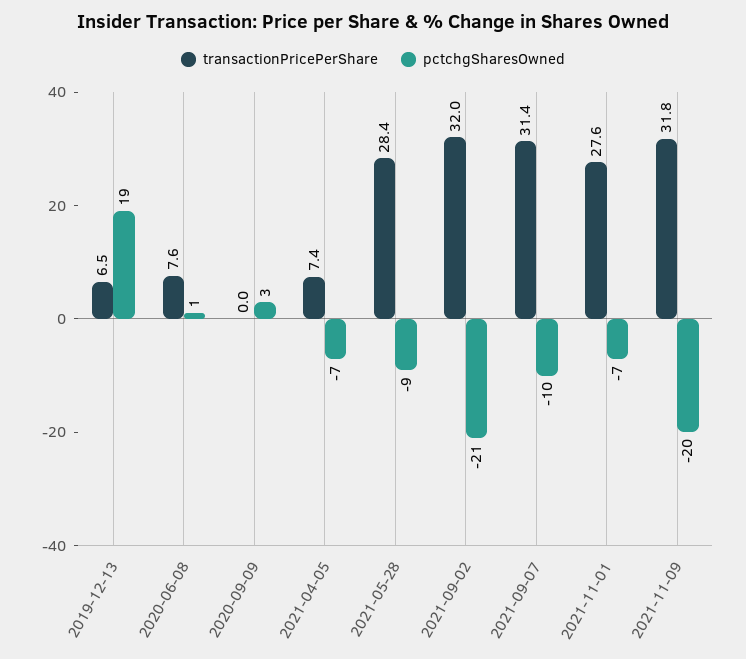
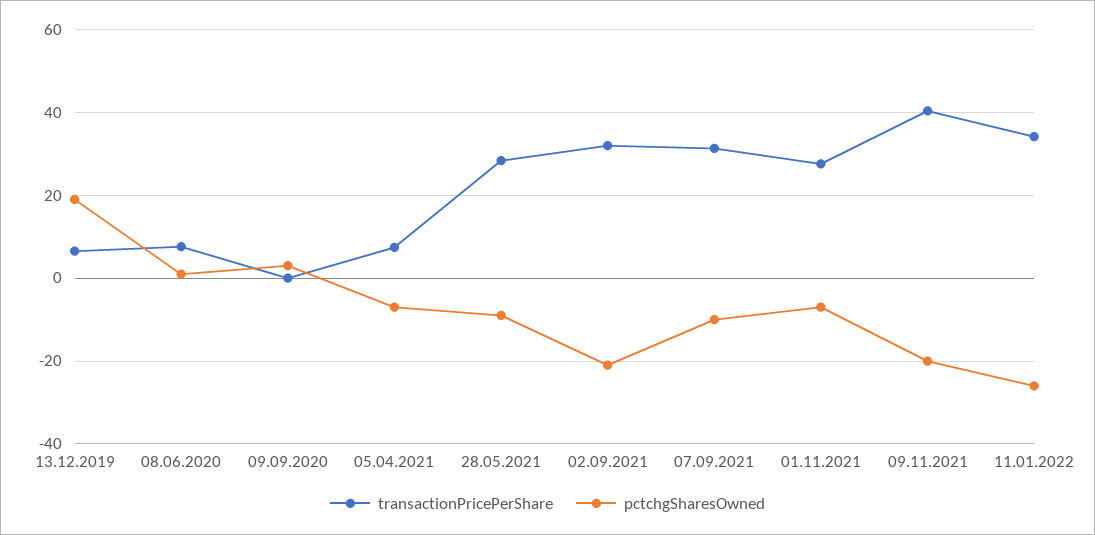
transactionPricePerShare, 2021-11-09: 31.8 -> 40
transactionPricePerShare, 11.01.2022: none -> 34
pctchgSharesOwned, 11.01.2022: none -> -26

